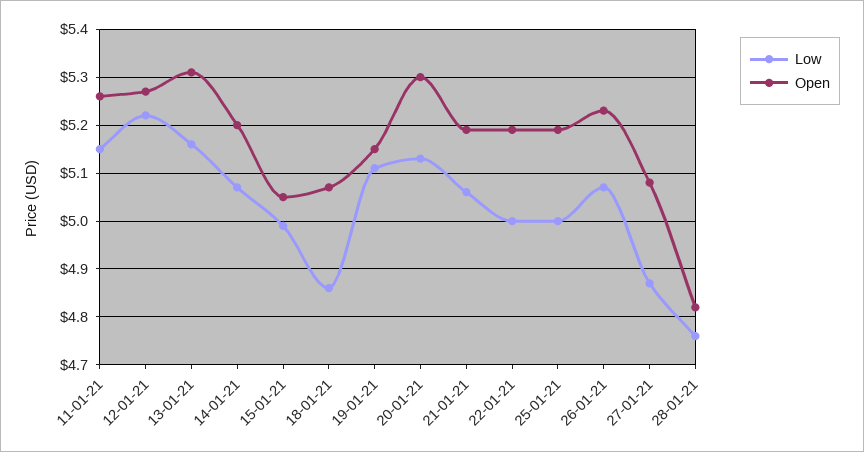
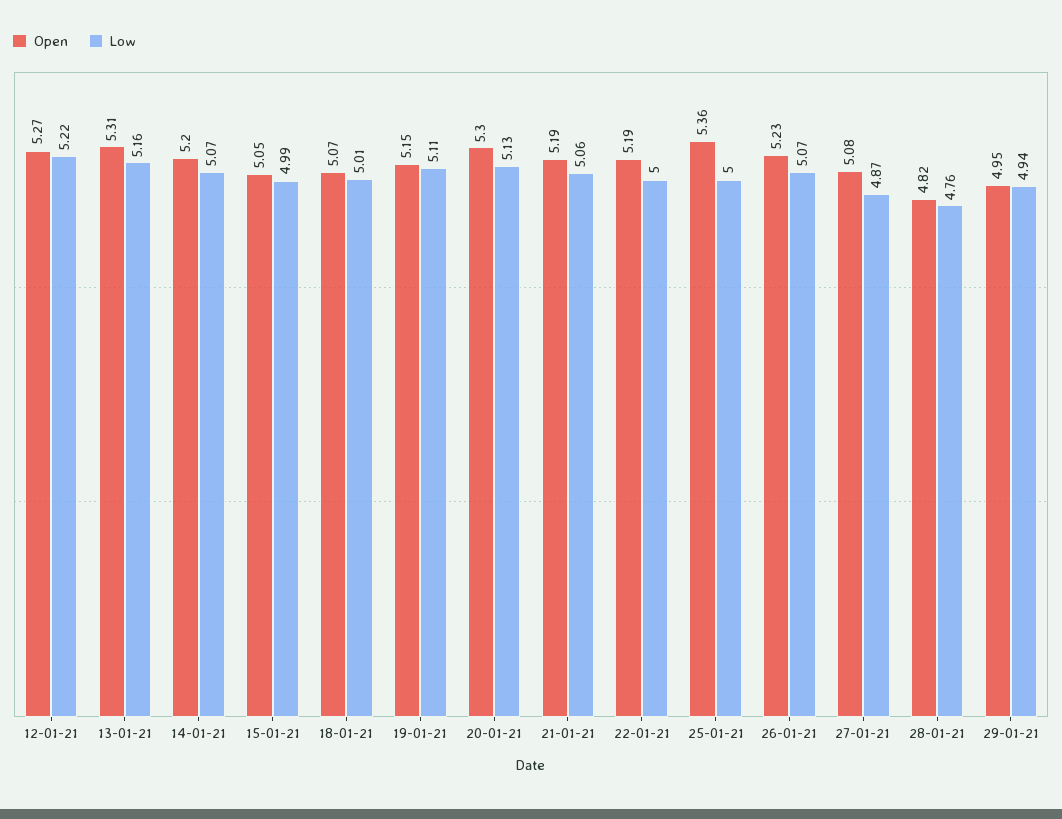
Low, 11-01-21: 5.15 -> none
Open, 11-01-21: 5.25 -> none
Low, 18-01-21: 4.85 -> 5.01
Open, 25-01-21: 5.2 -> 5.36
Open, 29-01-21: none -> 4.95
Low, 29-01-21: none -> 4.94

